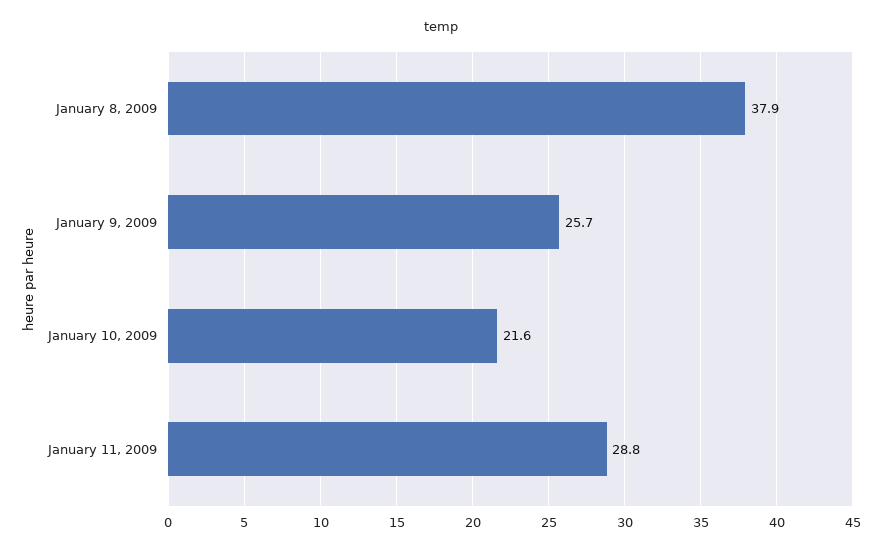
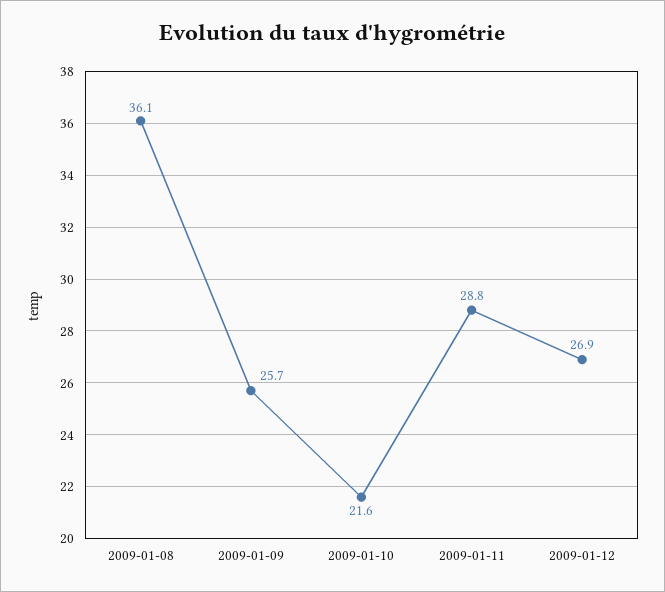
January 8, 2009: 37.9 -> 36.1
2009-01-12: none -> 26.9

